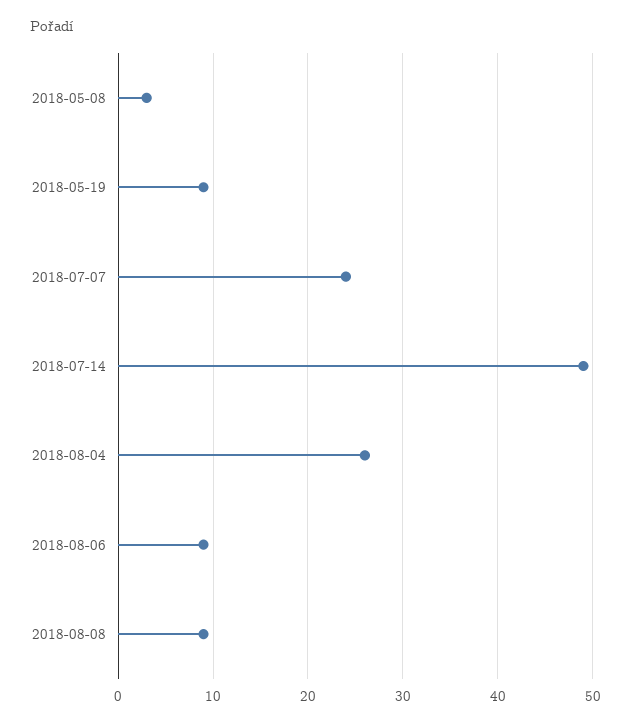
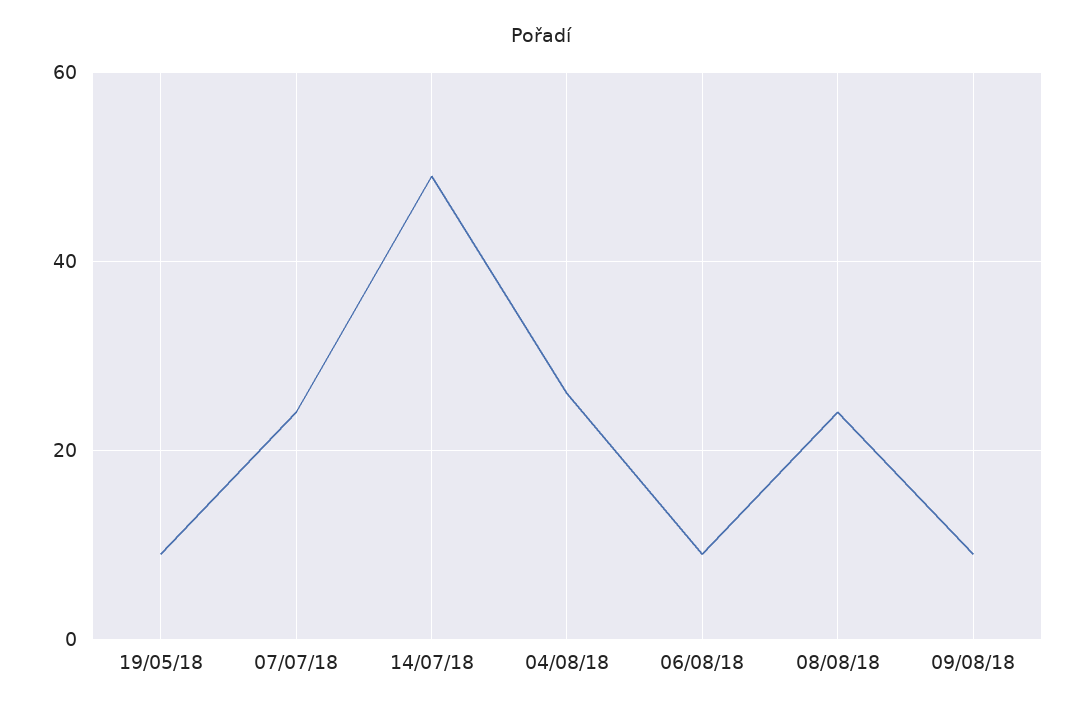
2018-05-08: 3 -> none
2018-08-08: 9 -> 25
09/08/18: none -> 10

